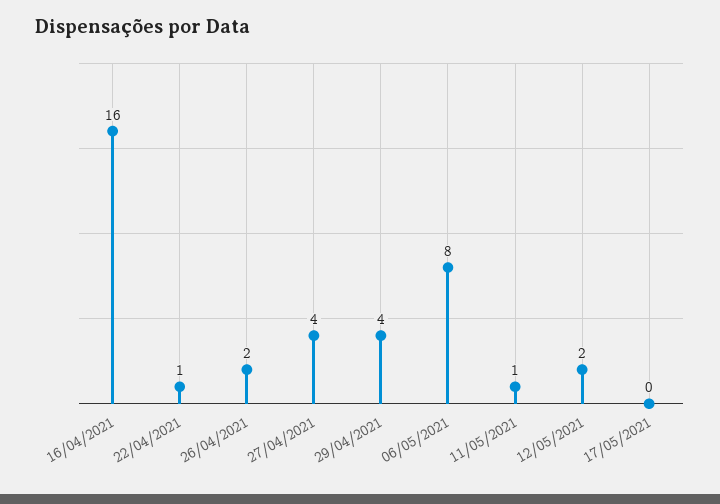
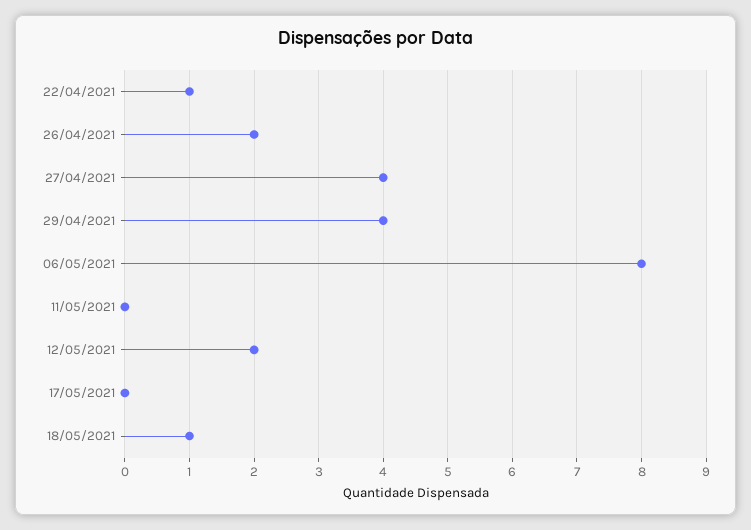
16/04/2021: 16 -> none
11/05/2021: 1 -> 0
18/05/2021: none -> 1

